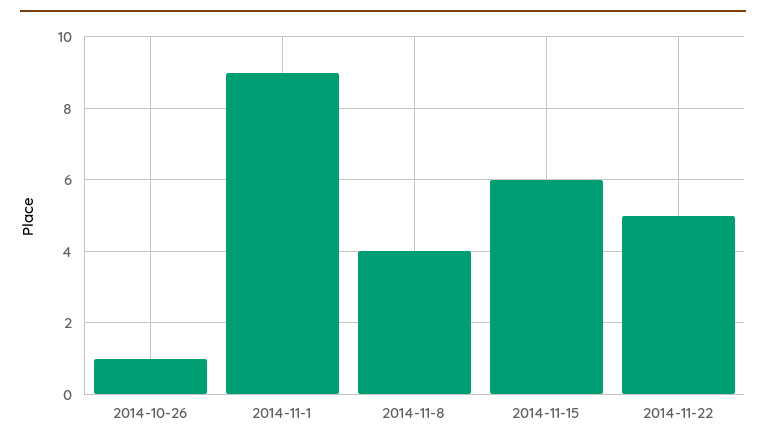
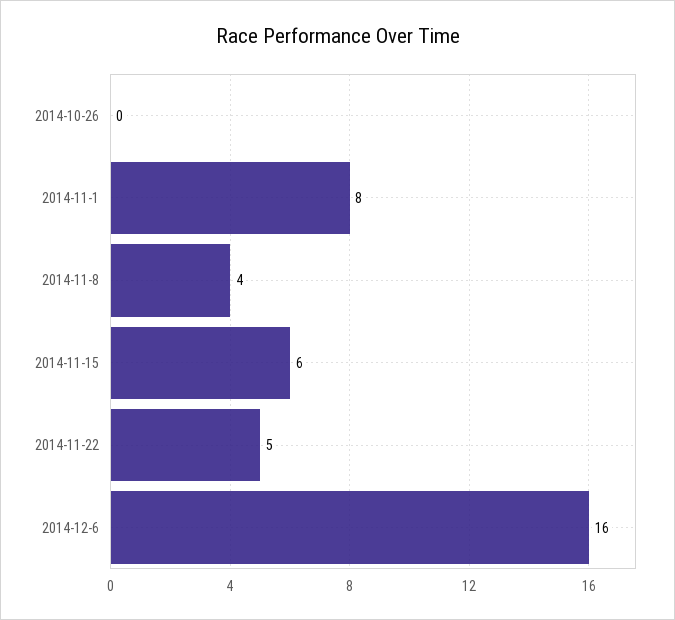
2014-10-26: 1 -> 0
2014-11-1: 9 -> 8
2014-12-6: none -> 16

